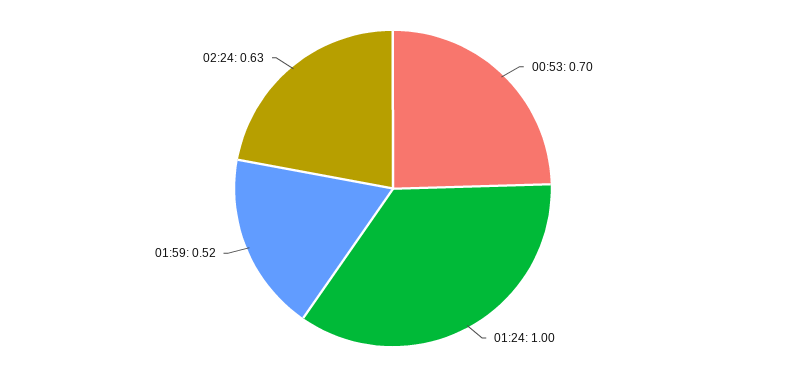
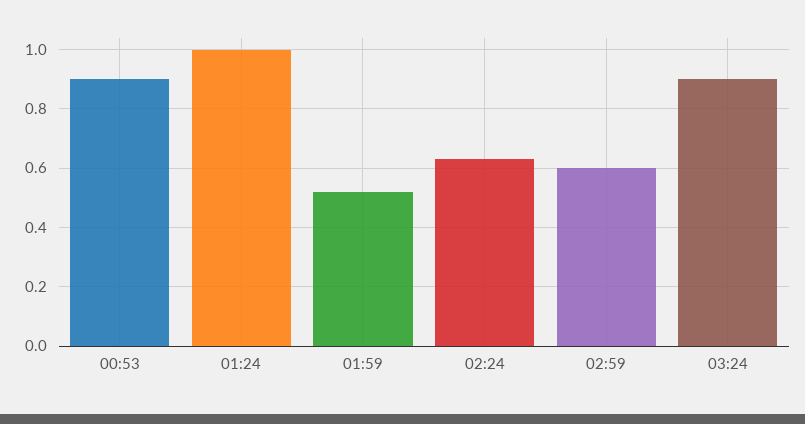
00:53: 0.7 -> 0.9
02:59: none -> 0.6
03:24: none -> 0.9

